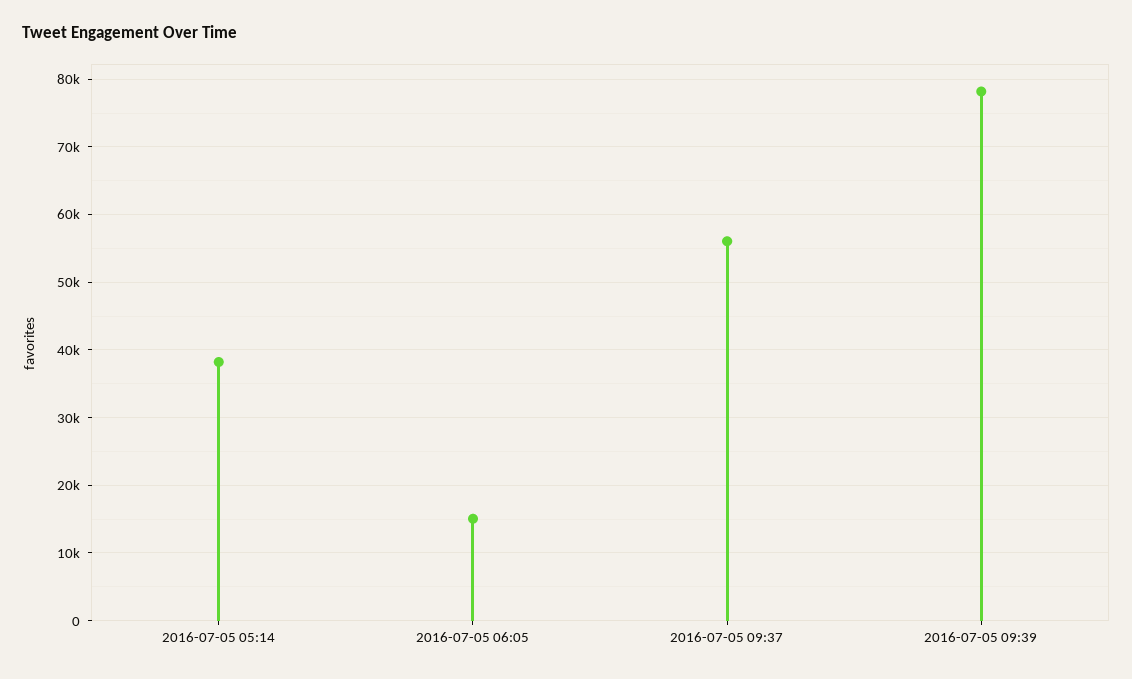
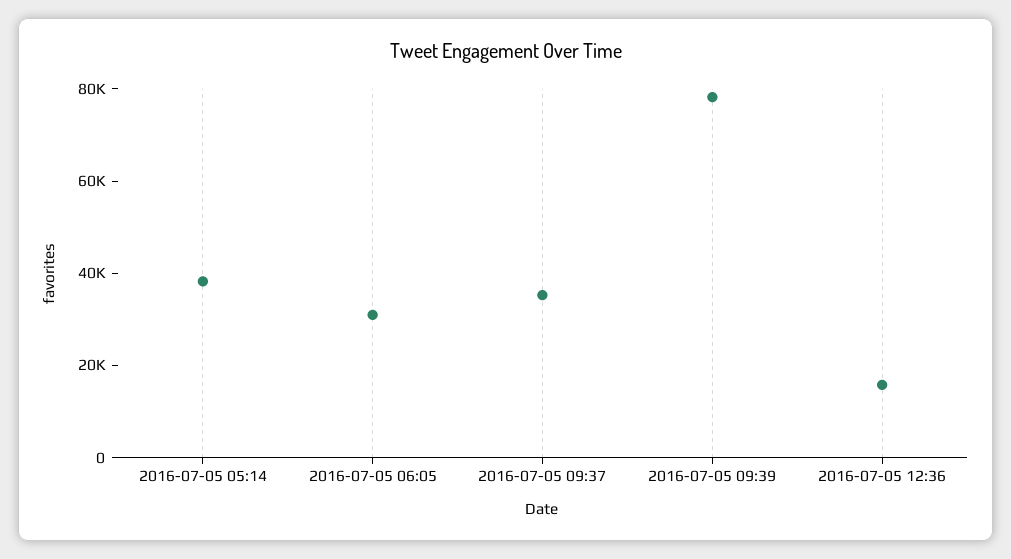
2016-07-05 06:05: 15000 -> 30000
2016-07-05 09:37: 56000 -> 35000
2016-07-05 12:36: none -> 15000

